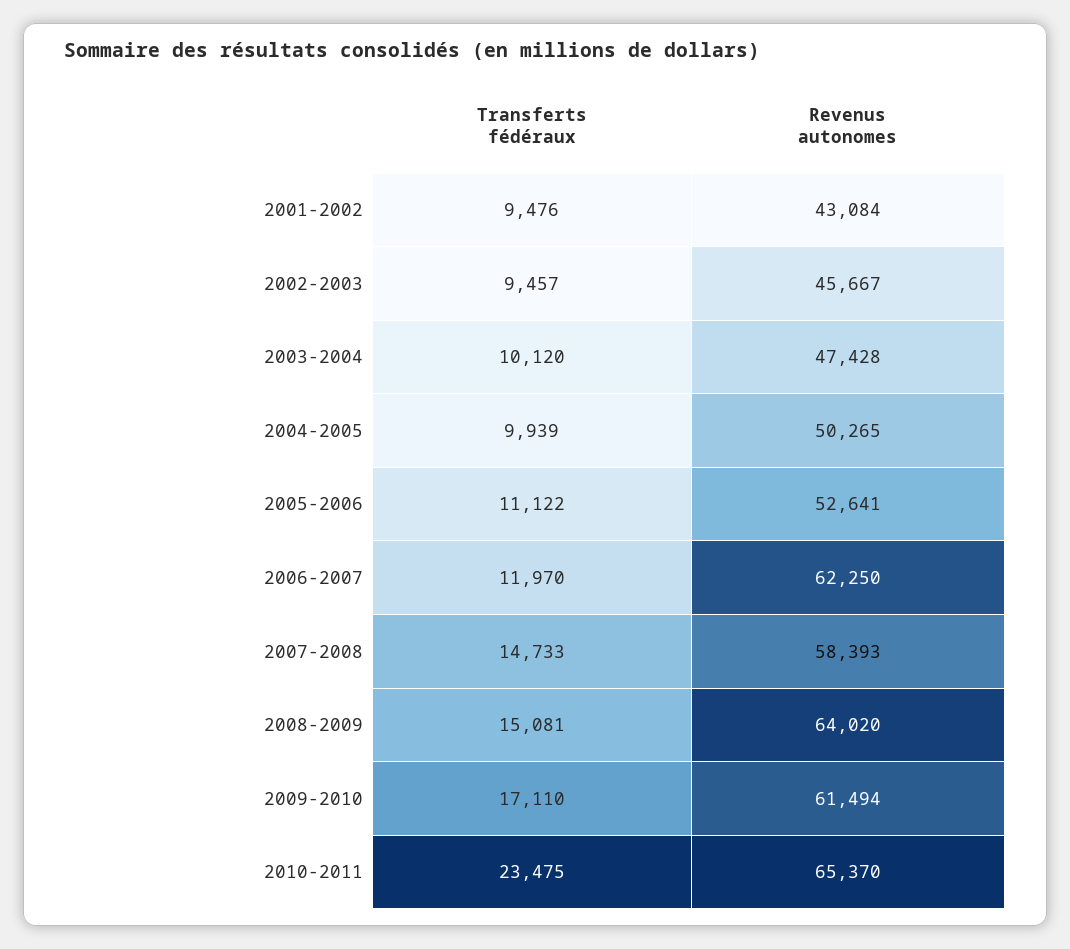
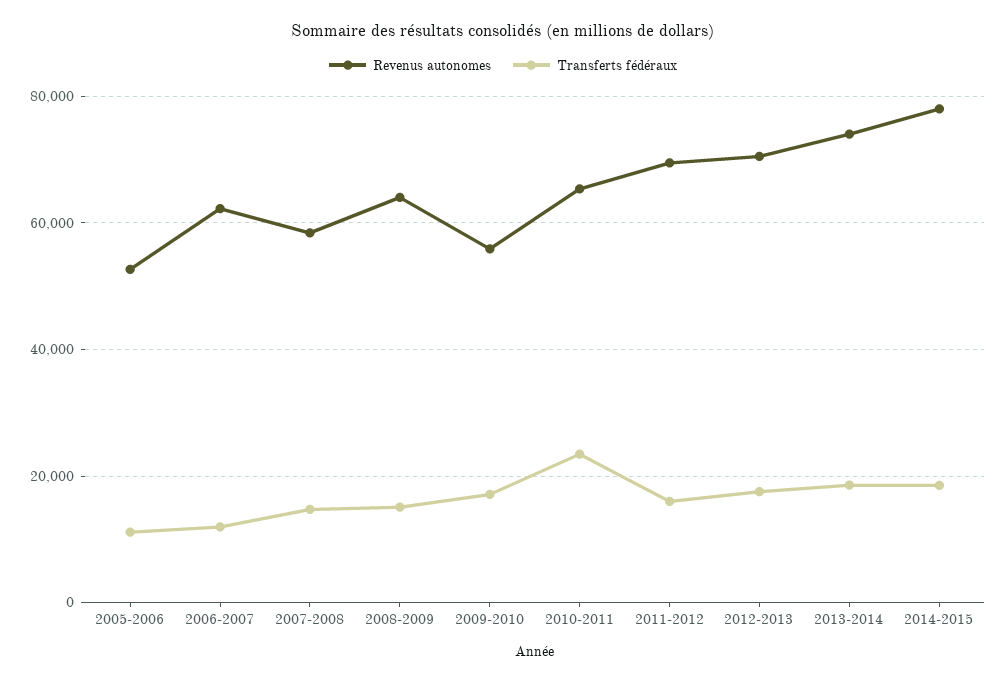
Transferts fédéraux, 2001-2002: 9476 -> none
Revenus autonomes, 2001-2002: 43084 -> none
Transferts fédéraux, 2002-2003: 9457 -> none
Revenus autonomes, 2002-2003: 45667 -> none
Transferts fédéraux, 2003-2004: 10120 -> none
Revenus autonomes, 2003-2004: 47428 -> none
Transferts fédéraux, 2004-2005: 9939 -> none
Revenus autonomes, 2004-2005: 50265 -> none
Revenus autonomes, 2009-2010: 61494 -> 56000
Revenus autonomes, 2011-2012: none -> 70000
Transferts fédéraux, 2011-2012: none -> 16000
Revenus autonomes, 2012-2013: none -> 70000
Transferts fédéraux, 2012-2013: none -> 18000
Revenus autonomes, 2013-2014: none -> 74000
Transferts fédéraux, 2013-2014: none -> 18000
Revenus autonomes, 2014-2015: none -> 78000
Transferts fédéraux, 2014-2015: none -> 18000

